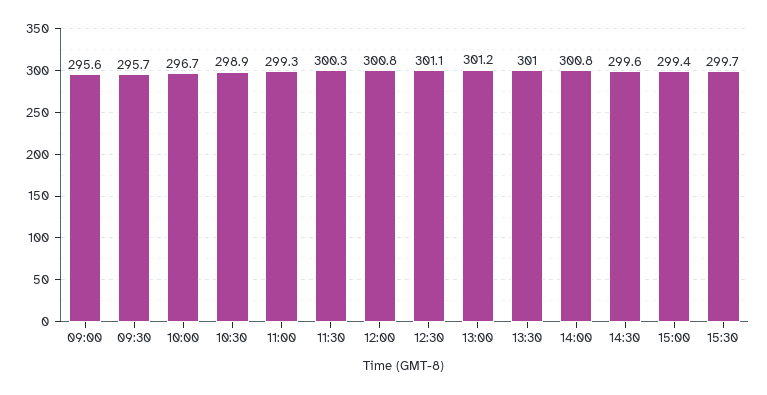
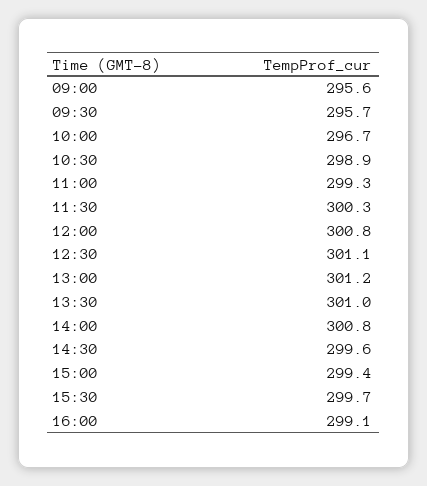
16:00: none -> 299.1

